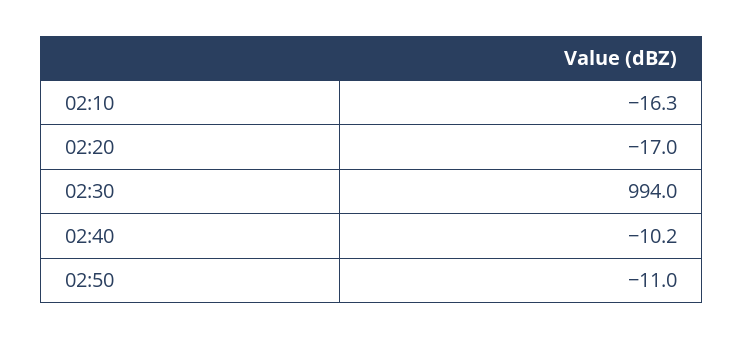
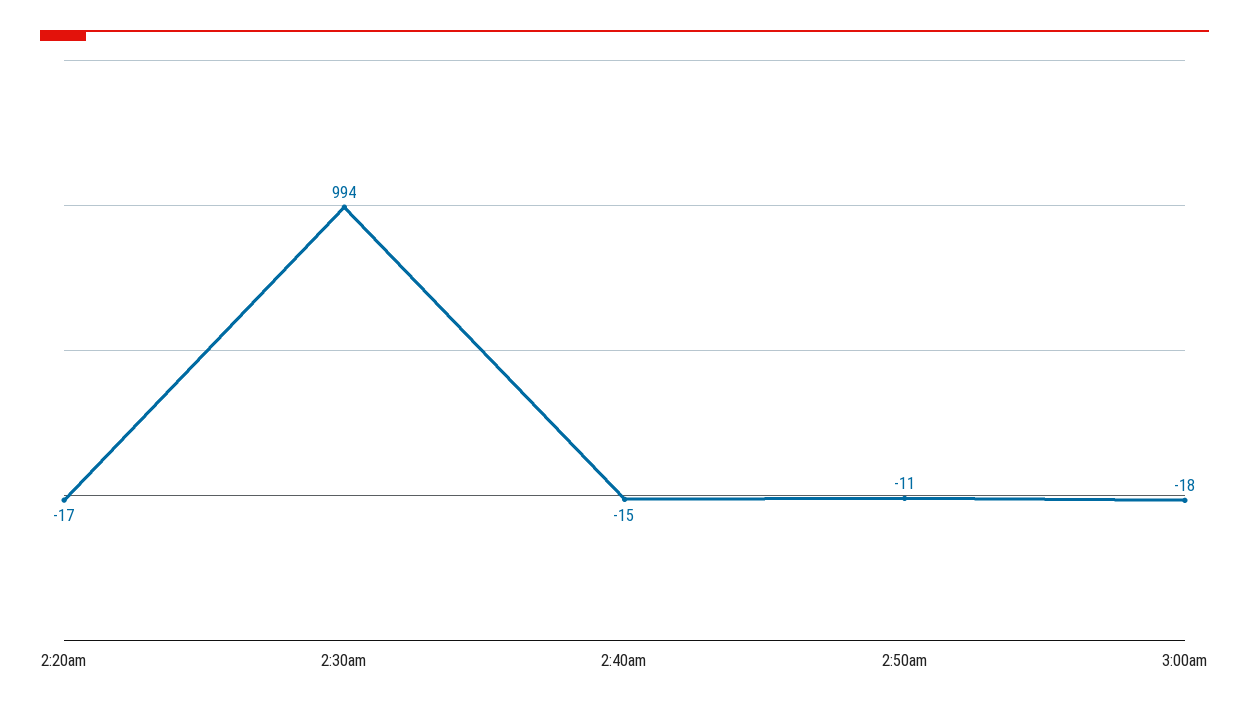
02:10: -16.3 -> none
02:40: -10.2 -> -15
3:00am: none -> -18

